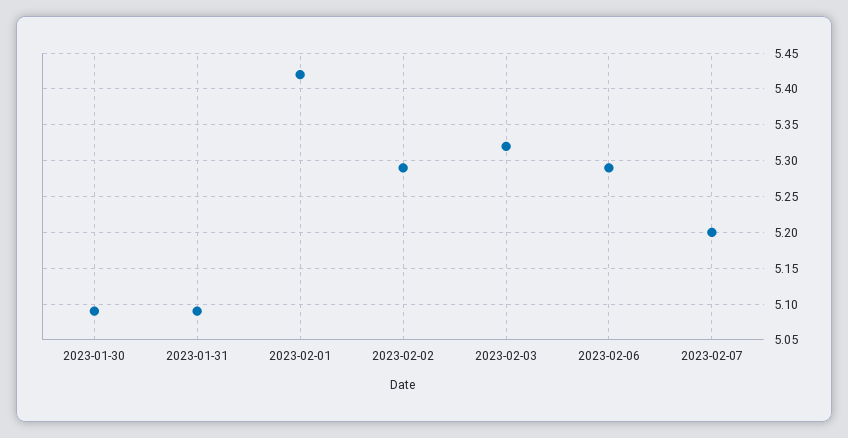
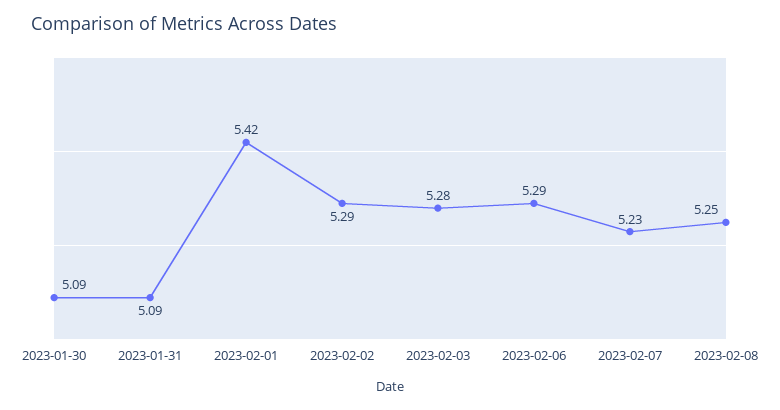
2023-02-03: 5.32 -> 5.28
2023-02-07: 5.2 -> 5.23
2023-02-08: none -> 5.25

